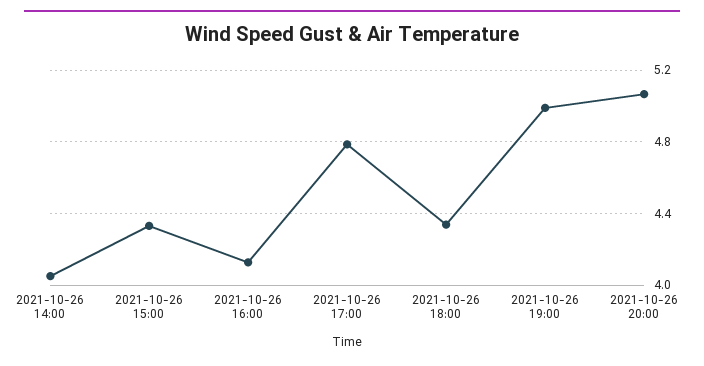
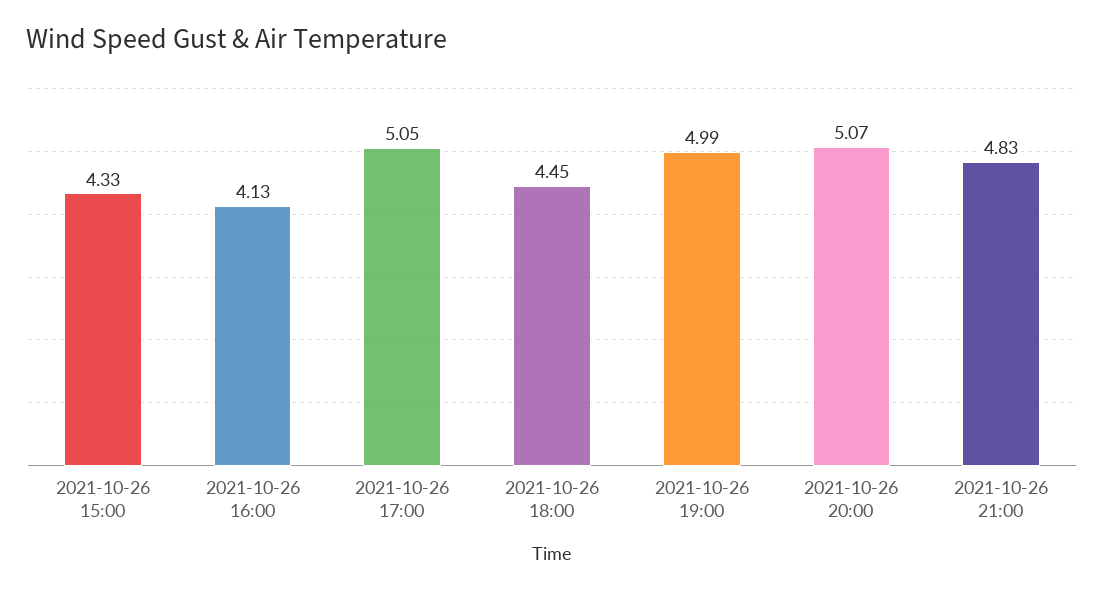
2021-10-26 14:00: 4.05 -> none
2021-10-26 17:00: 4.8 -> 5.05
2021-10-26 18:00: 4.35 -> 4.45
2021-10-26 21:00: none -> 4.83

